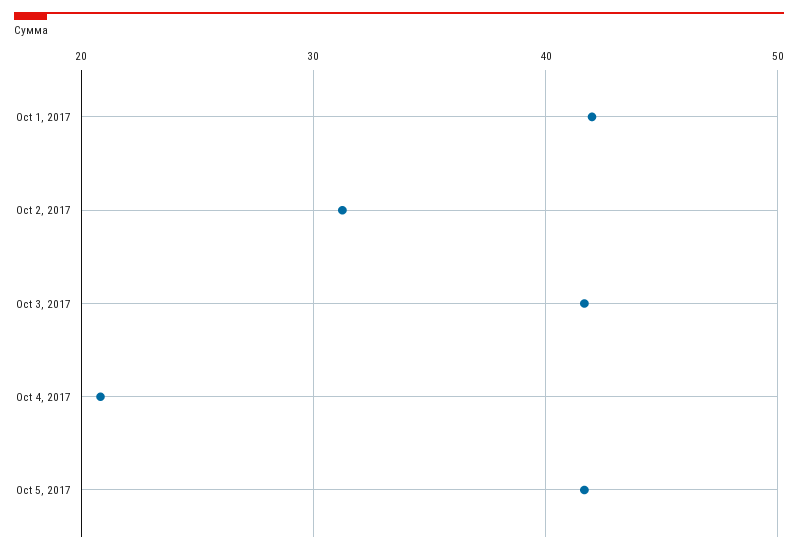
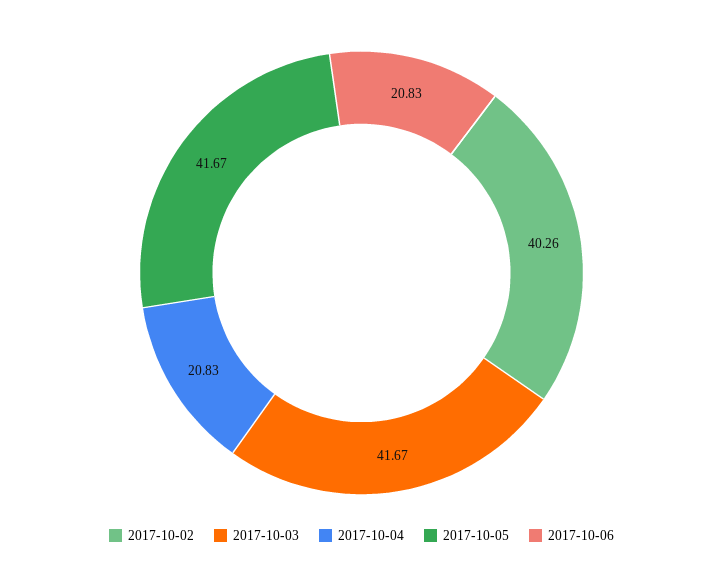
Oct 1, 2017: 42 -> none
Oct 2, 2017: 31 -> 40.26
2017-10-06: none -> 20.83

